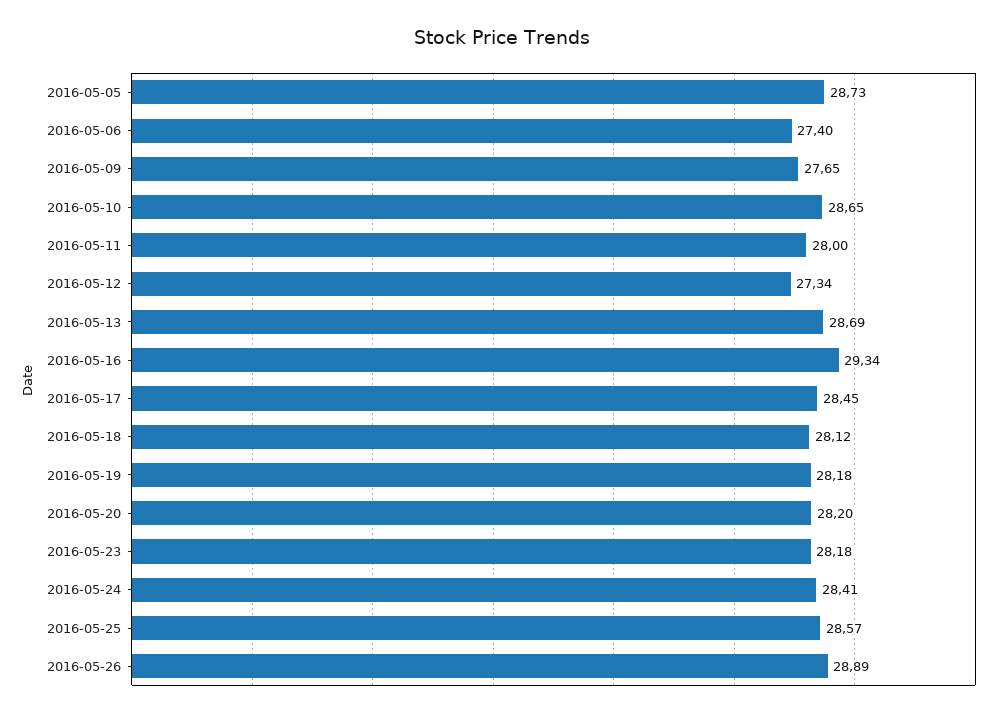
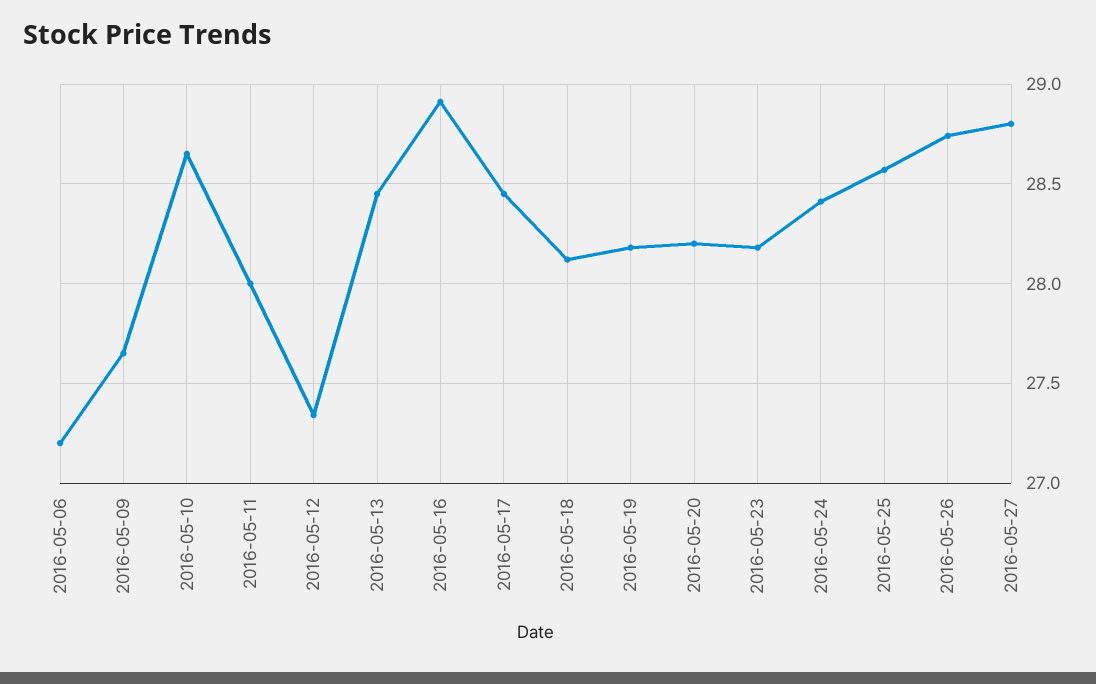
2016-05-05: 28.73 -> none
2016-05-06: 27.4 -> 27.2
2016-05-13: 28.69 -> 28.45
2016-05-16: 29.34 -> 28.9
2016-05-26: 28.89 -> 28.75
2016-05-27: none -> 28.8

